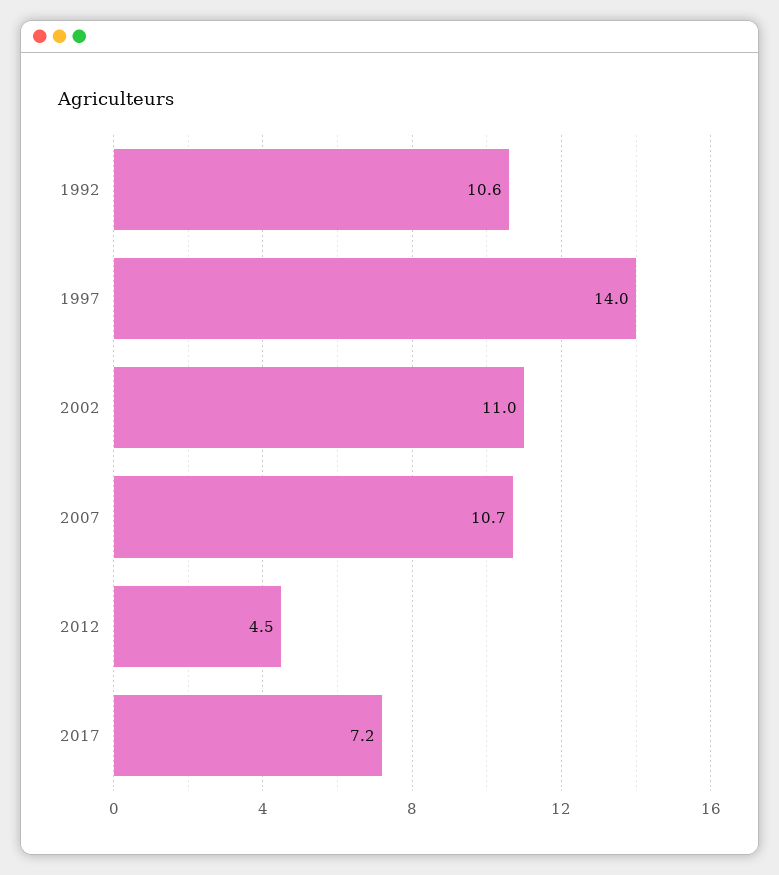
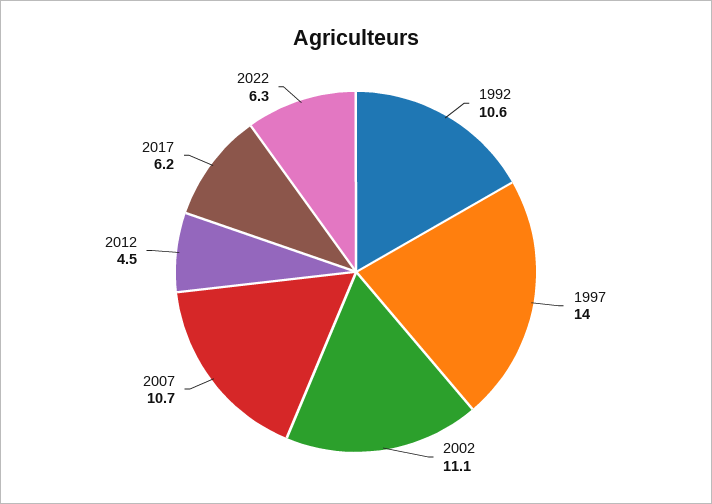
2002: 11 -> 11.1
2017: 7.2 -> 6.2
2022: none -> 6.3

